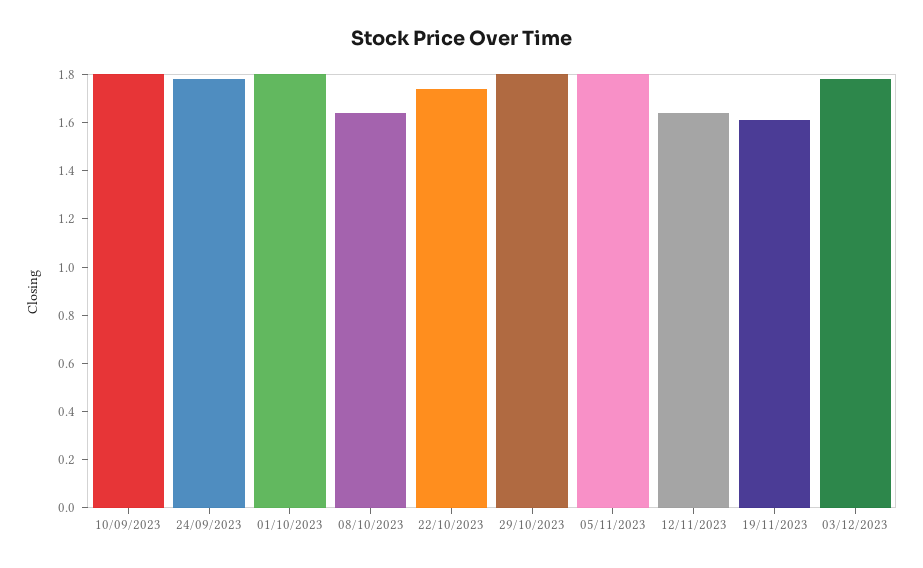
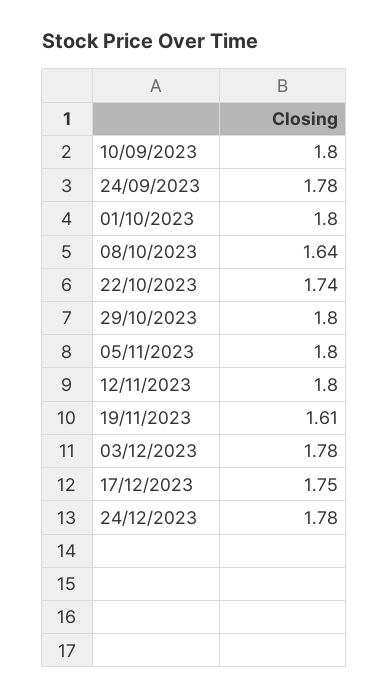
12/11/2023: 1.65 -> 1.8
17/12/2023: none -> 1.75
24/12/2023: none -> 1.78

